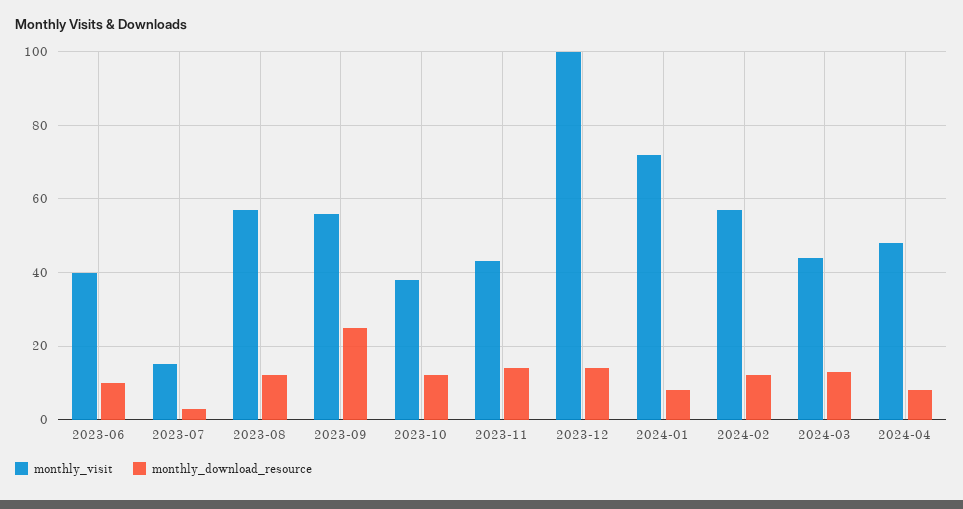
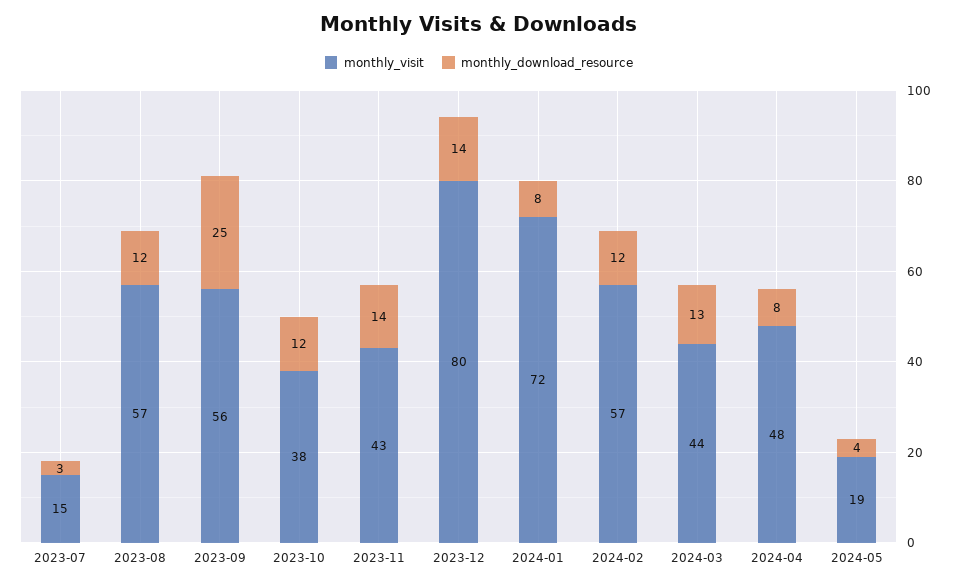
monthly_visit, 2023-06: 40 -> none
monthly_download_resource, 2023-06: 10 -> none
monthly_visit, 2023-12: 100 -> 80
monthly_visit, 2024-05: none -> 19
monthly_download_resource, 2024-05: none -> 4

